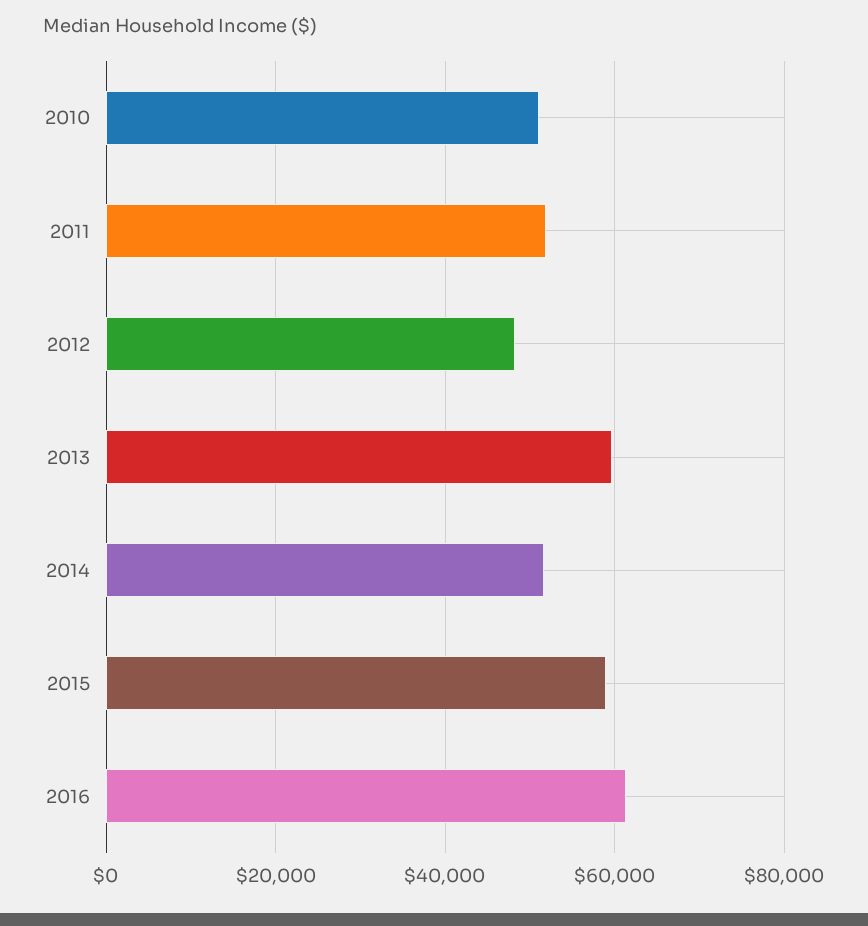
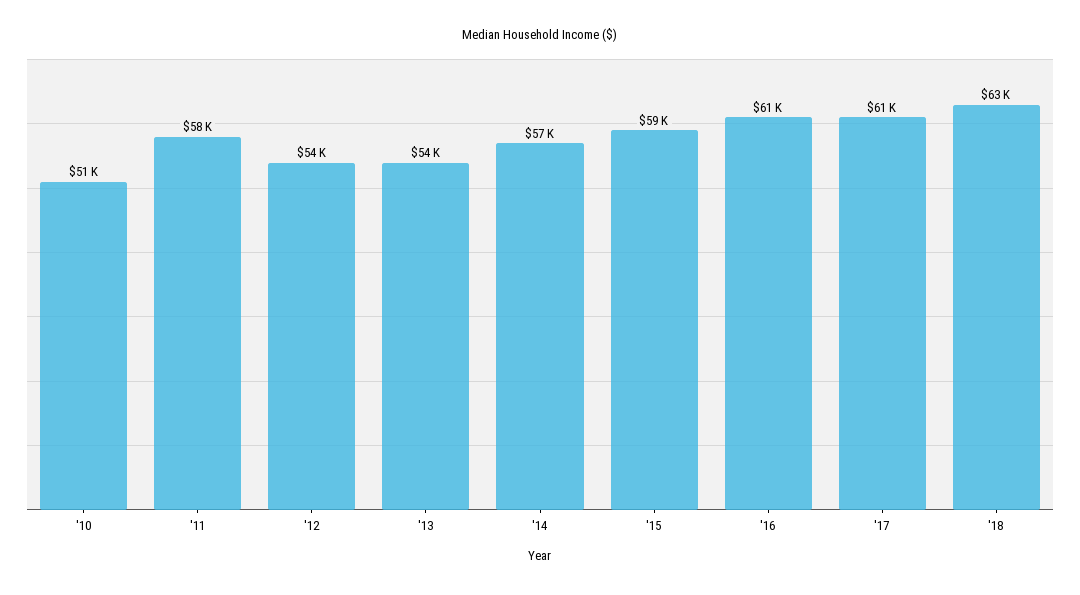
2011: 52000 -> 58000
2012: 48000 -> 54000
2013: 60000 -> 54000
2014: 52000 -> 57000
'17: none -> 61000
'18: none -> 63000

